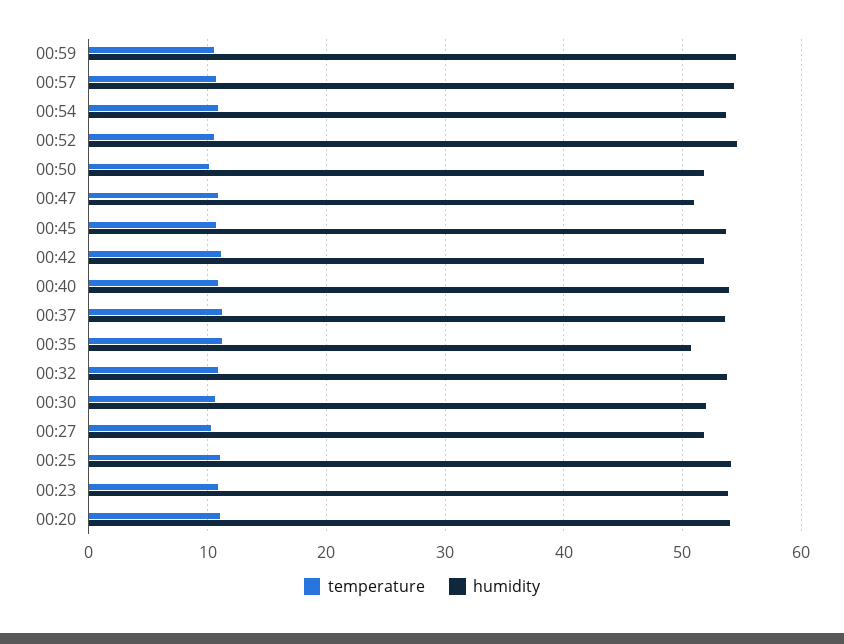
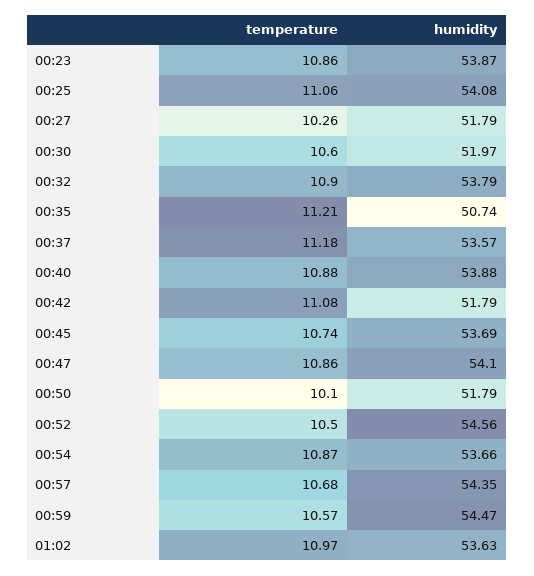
humidity, 00:47: 51 -> 54.1
temperature, 00:20: 11 -> none
humidity, 00:20: 54 -> none
temperature, 01:02: none -> 10.97
humidity, 01:02: none -> 53.63

